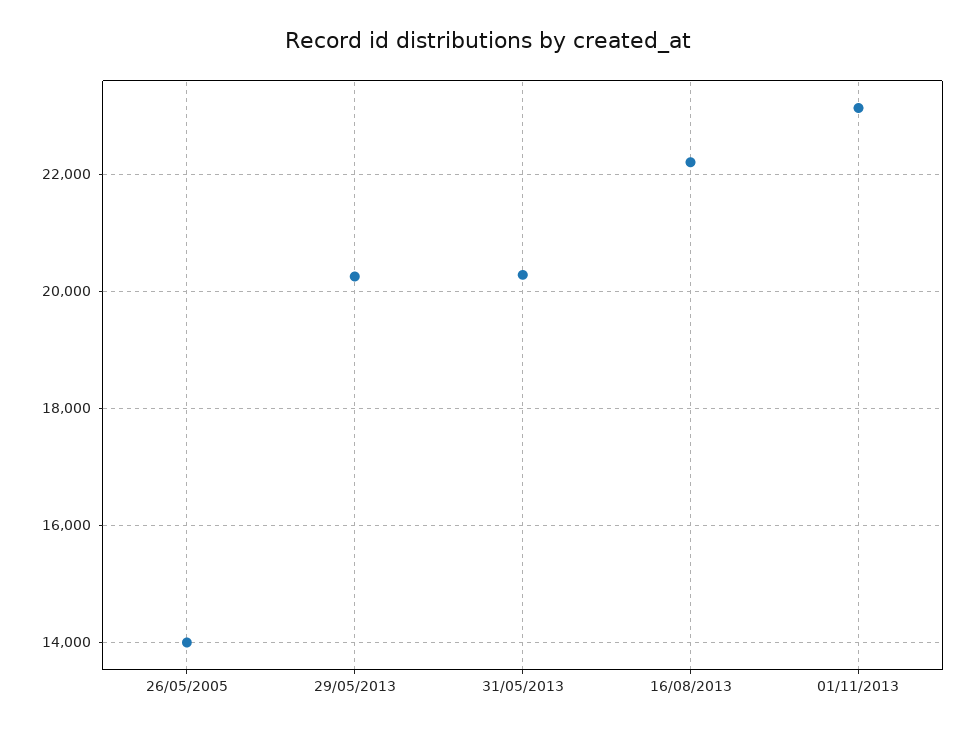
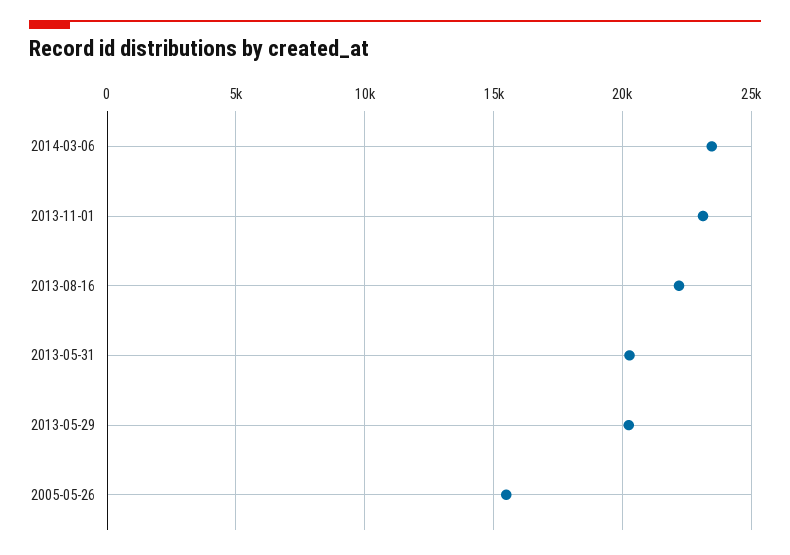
26/05/2005: 14000 -> 15500
2014-03-06: none -> 23500

